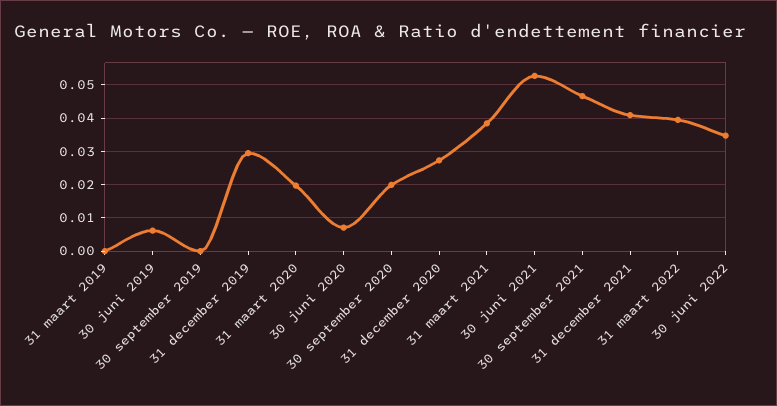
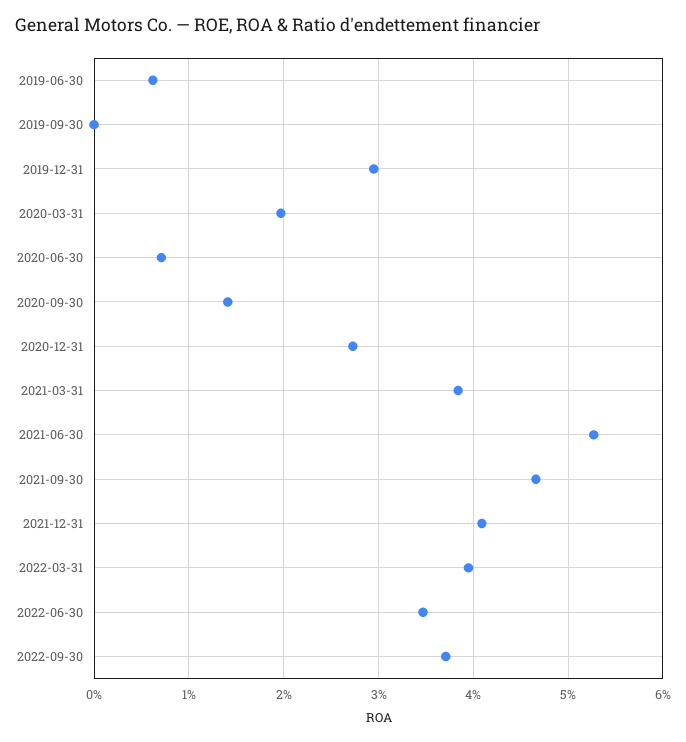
31 maart 2019: 0 -> none
30 september 2020: 0.02 -> 0.014
2022-09-30: none -> 0.037

